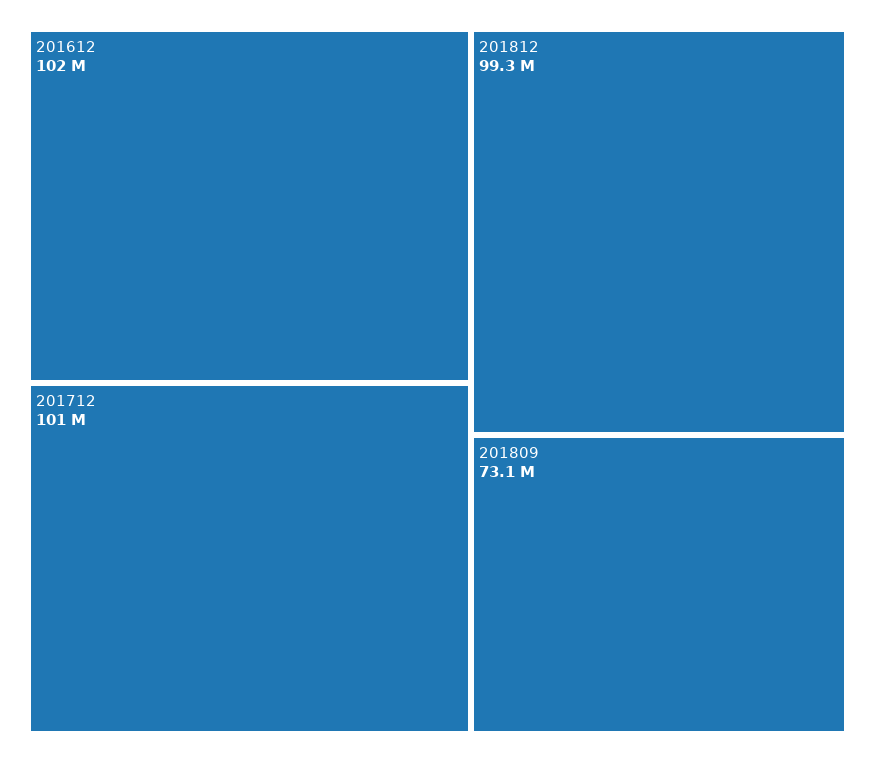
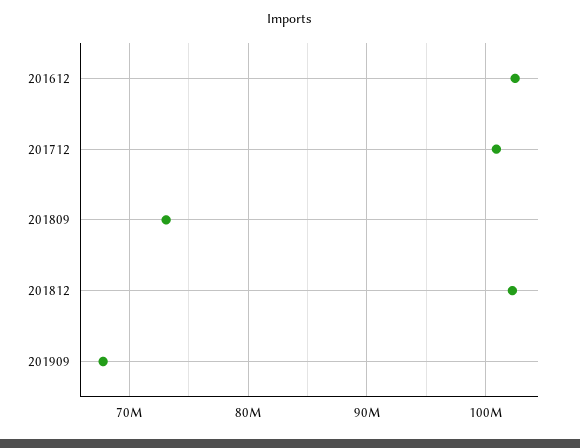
201812: 99300000 -> 102000000
201909: none -> 68000000

